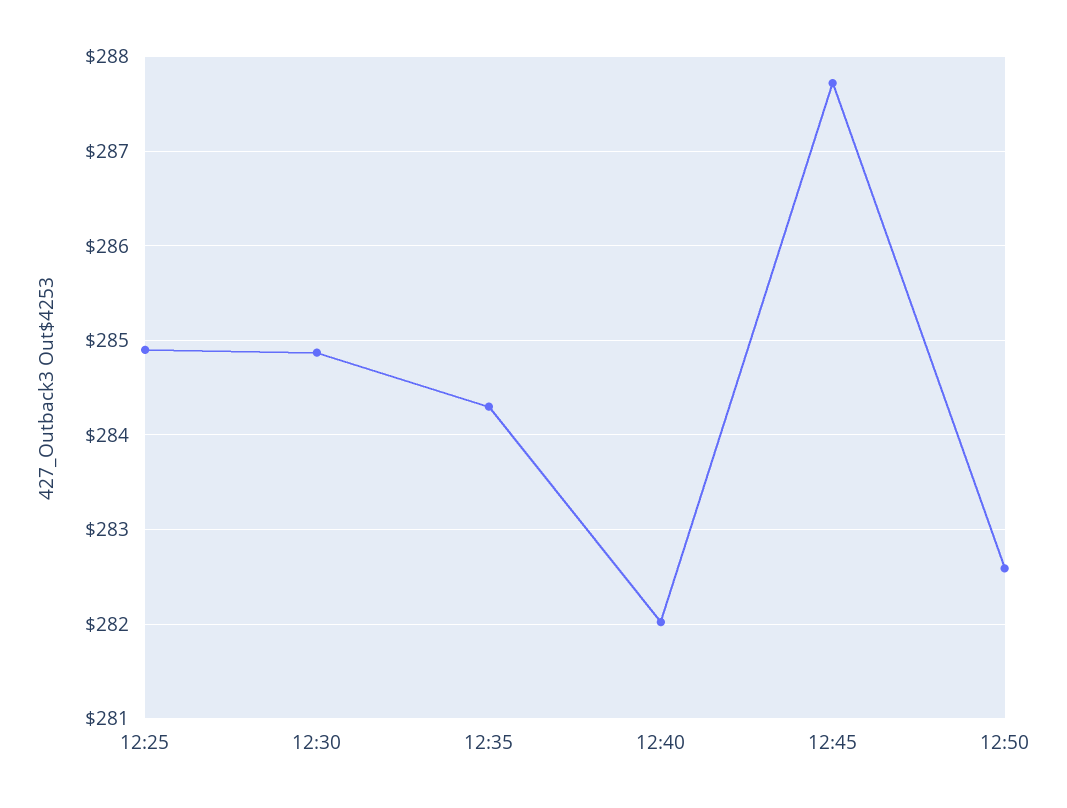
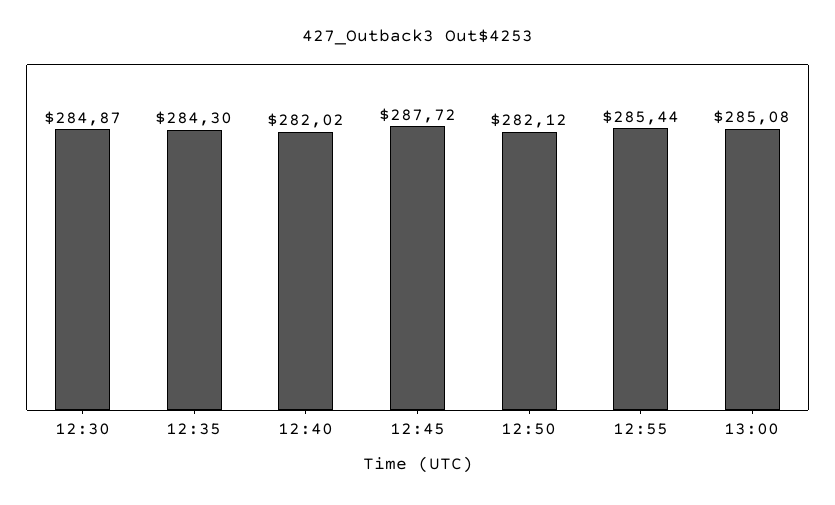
12:25: 284.9 -> none
12:50: 282.6 -> 282.12
12:55: none -> 285.44
13:00: none -> 285.08

